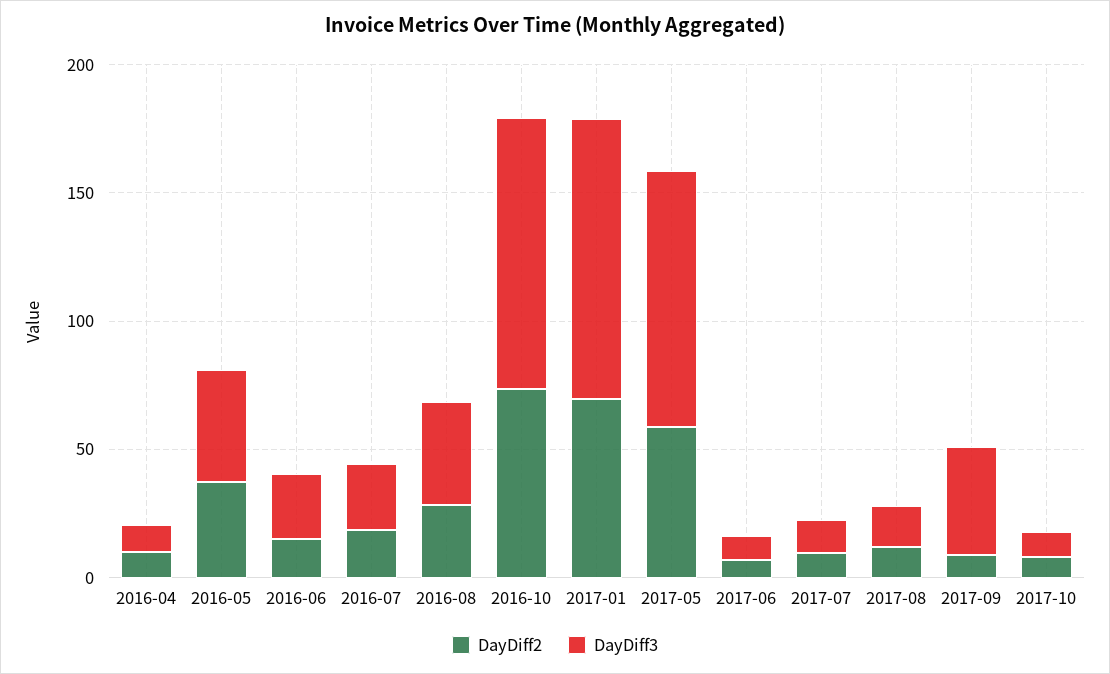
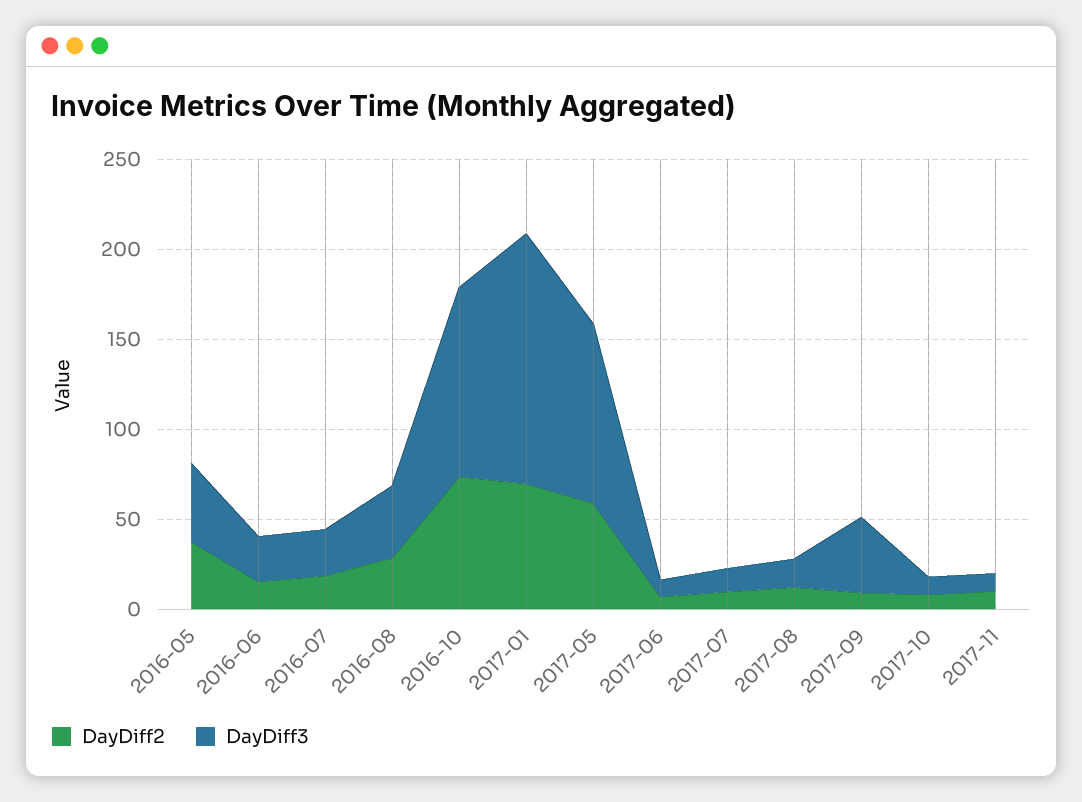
DayDiff2, 2016-04: 10 -> none
DayDiff3, 2016-04: 10 -> none
DayDiff3, 2017-01: 110 -> 140
DayDiff2, 2017-11: none -> 10
DayDiff3, 2017-11: none -> 10

